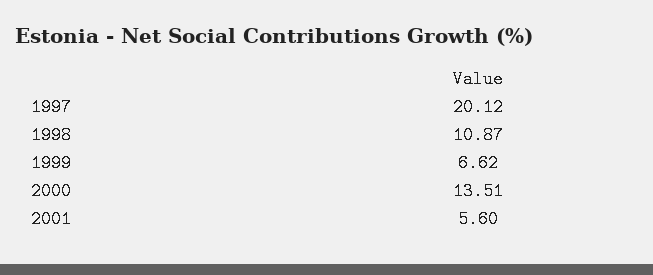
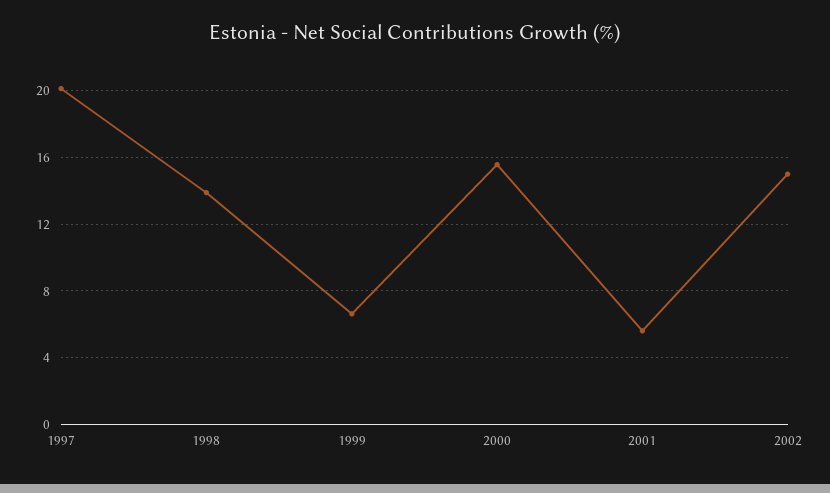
1998: 10.87 -> 14
2000: 13.51 -> 15.5
2002: none -> 15

